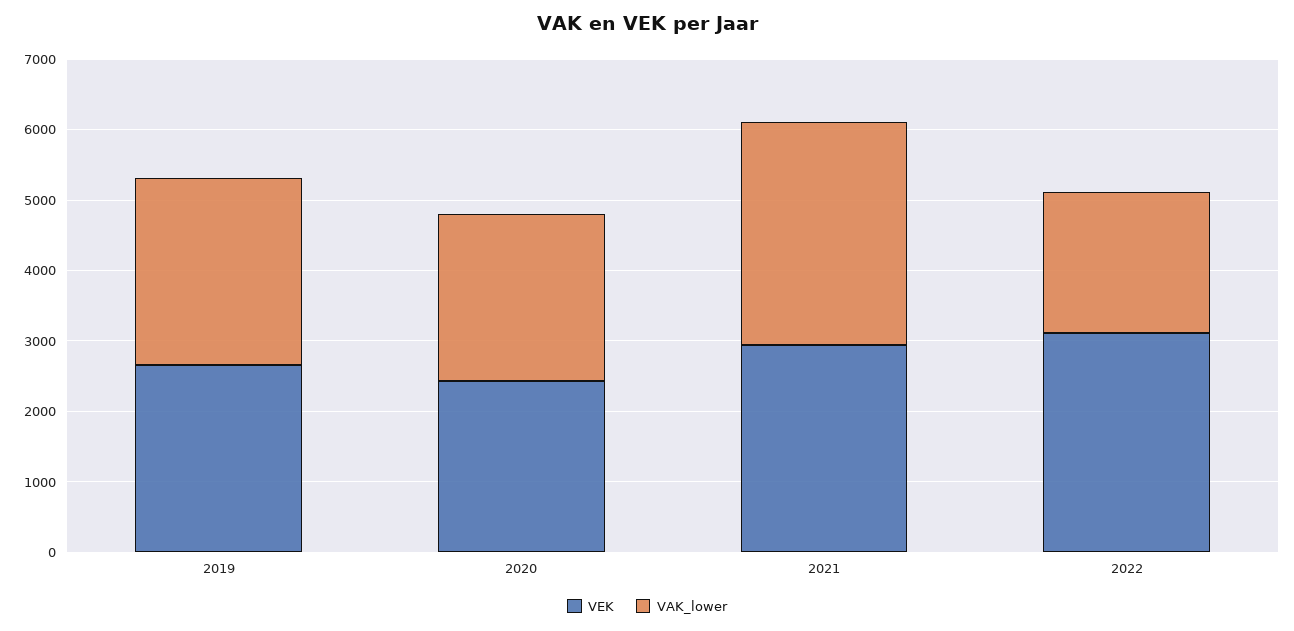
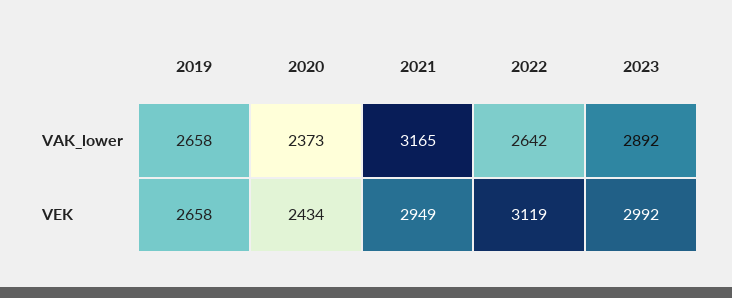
VAK_lower, 2022: 2000 -> 2642
VAK_lower, 2023: none -> 2892
VEK, 2023: none -> 2992

